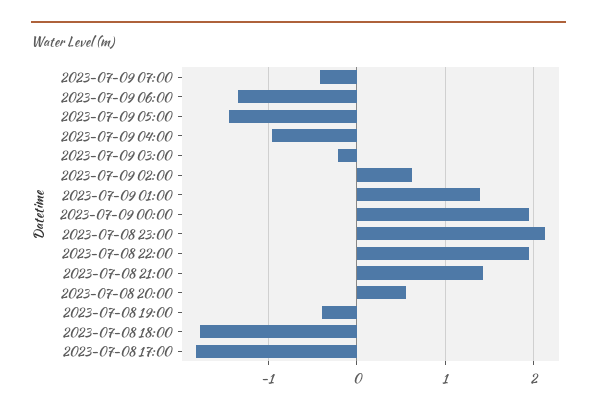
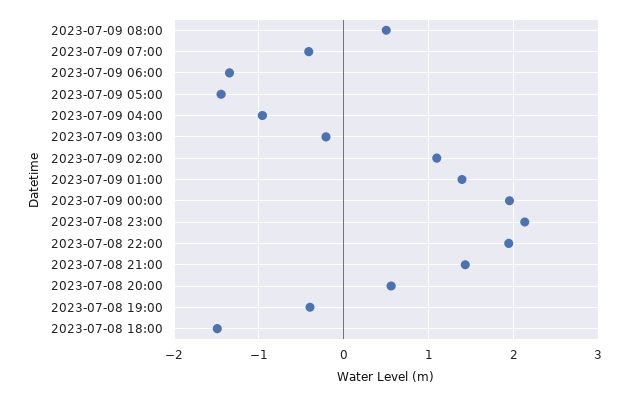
2023-07-09 02:00: 0.6 -> 1.1
2023-07-08 18:00: -1.8 -> -1.5
2023-07-08 17:00: -1.8 -> none
2023-07-09 08:00: none -> 0.5

